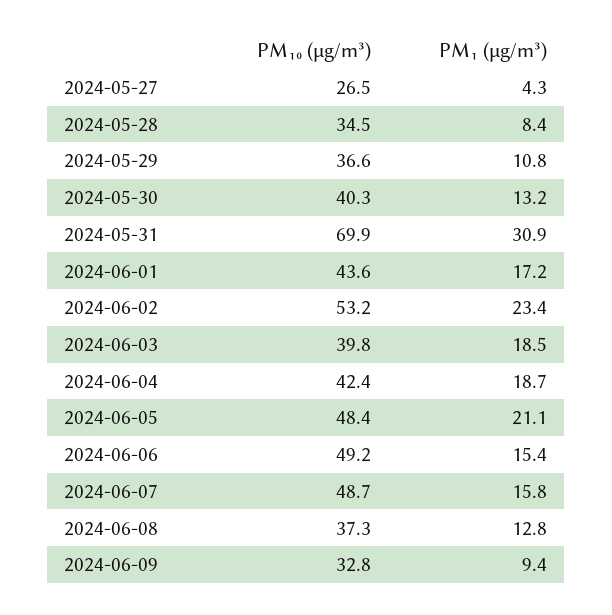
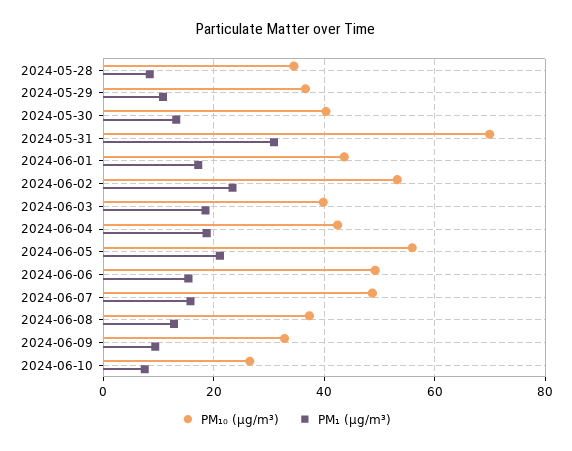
PM₁₀ (μg/m³), 2024-05-27: 26.5 -> none
PM₁ (μg/m³), 2024-05-27: 4.3 -> none
PM₁₀ (μg/m³), 2024-06-05: 48.4 -> 56
PM₁₀ (μg/m³), 2024-06-10: none -> 26
PM₁ (μg/m³), 2024-06-10: none -> 8

